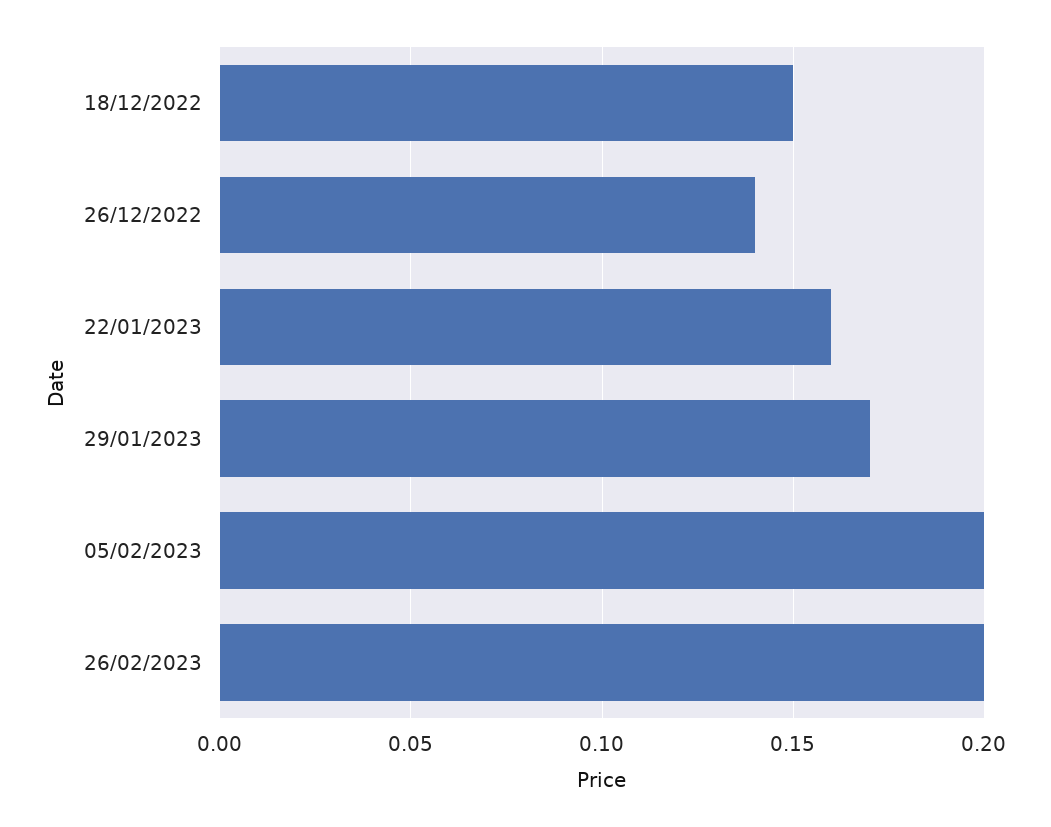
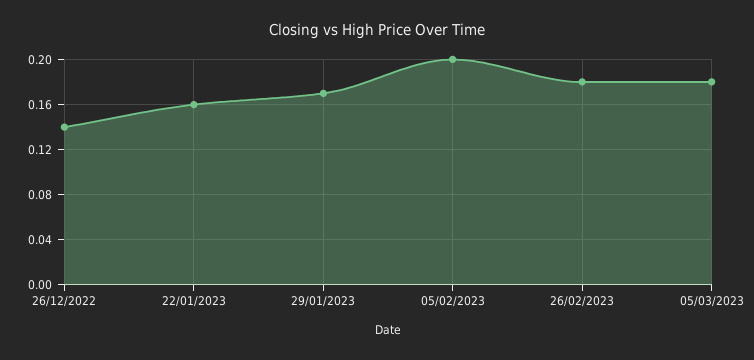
18/12/2022: 0.15 -> none
26/02/2023: 0.2 -> 0.18
05/03/2023: none -> 0.18

